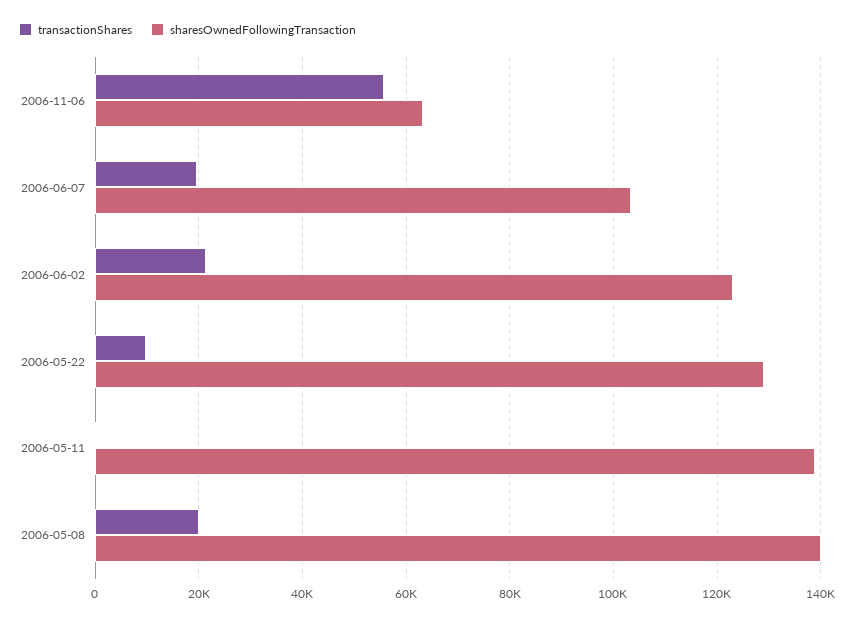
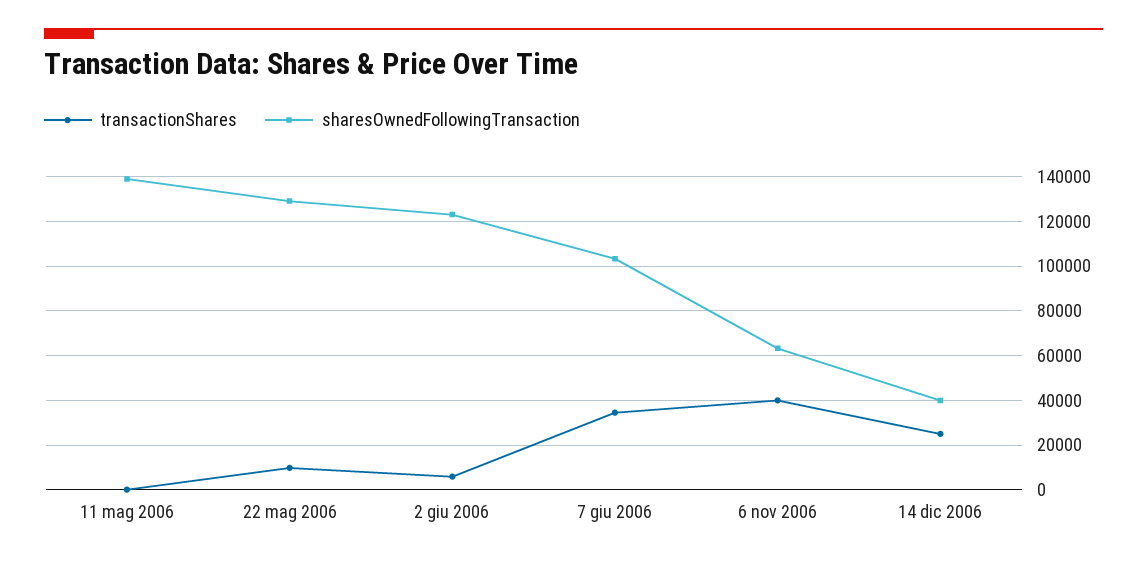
transactionShares, 2006-11-06: 56000 -> 40000
transactionShares, 2006-06-07: 20000 -> 35000
transactionShares, 2006-06-02: 22000 -> 5000
transactionShares, 2006-05-08: 20000 -> none
sharesOwnedFollowingTransaction, 2006-05-08: 140000 -> none
transactionShares, 14 dic 2006: none -> 25000
sharesOwnedFollowingTransaction, 14 dic 2006: none -> 40000

